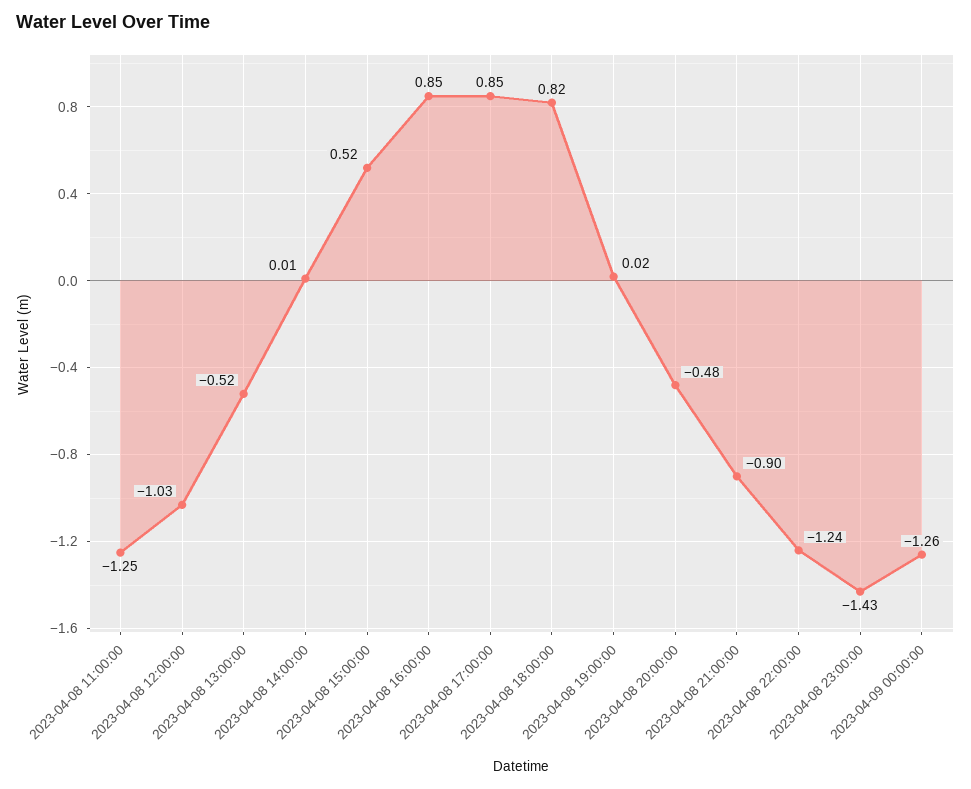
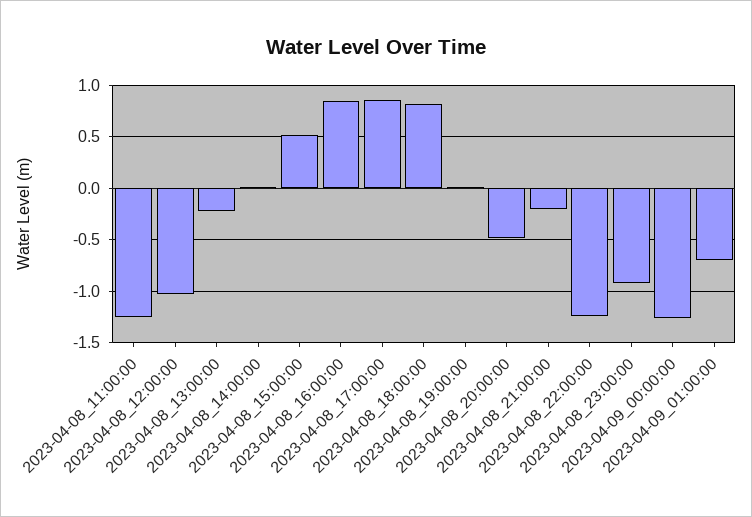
2023-04-08 13:00:00: -0.52 -> -0.2
2023-04-08 21:00:00: -0.9 -> -0.2
2023-04-08 23:00:00: -1.43 -> -0.9
2023-04-09_01:00:00: none -> -0.7

